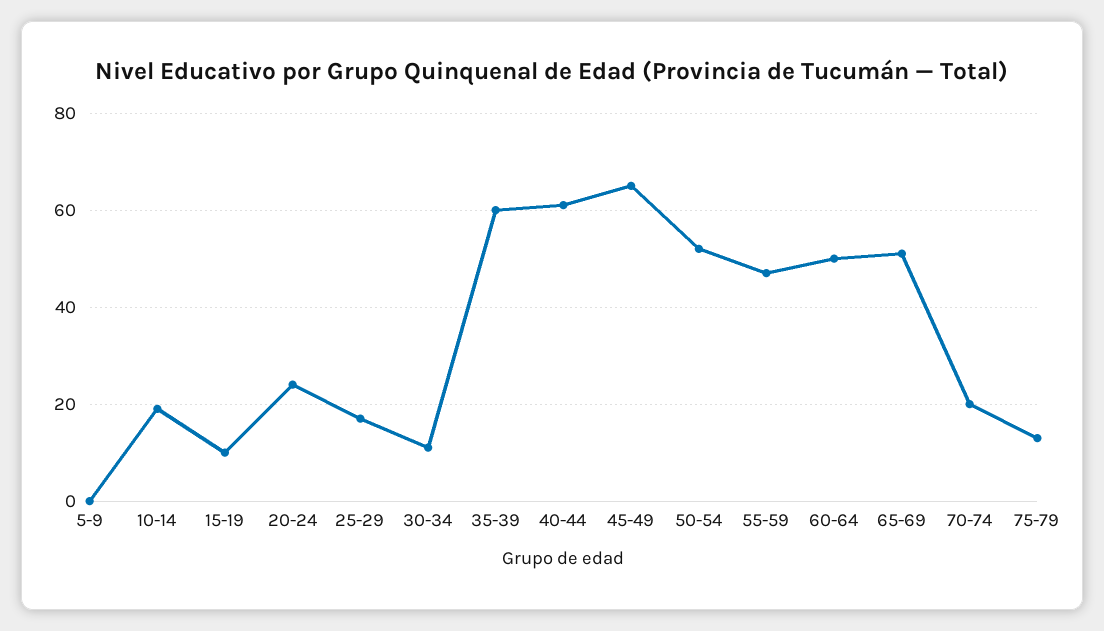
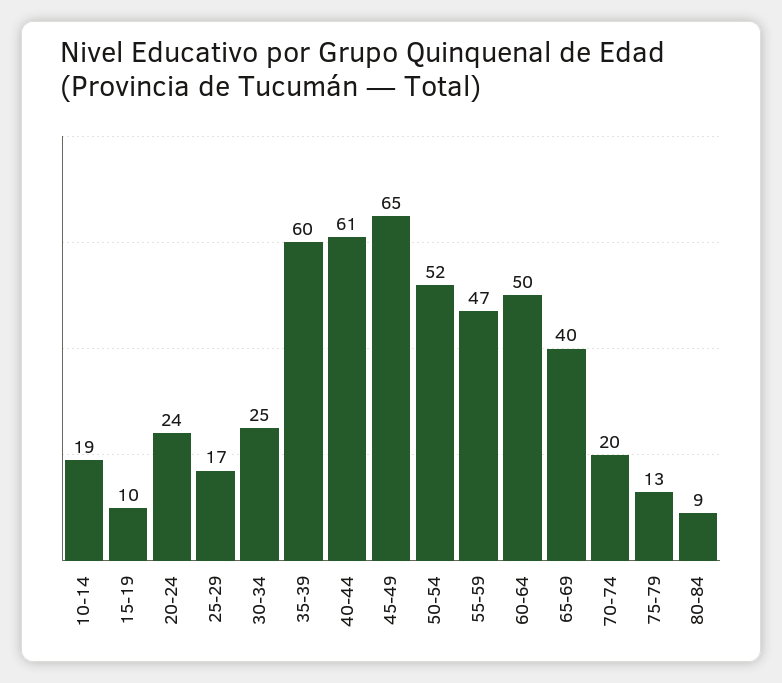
5-9: 0 -> none
30-34: 10 -> 25
65-69: 50 -> 40
80-84: none -> 9

